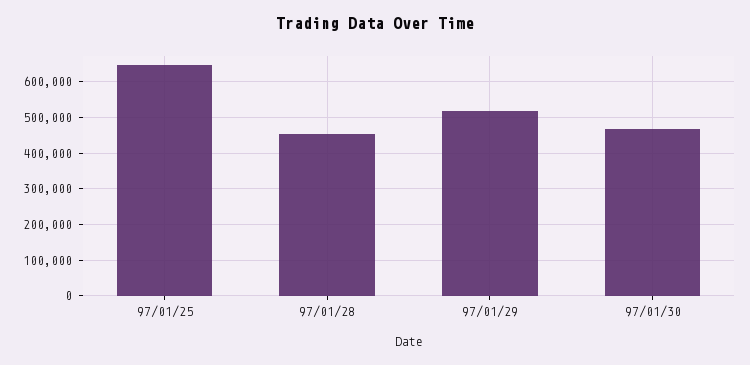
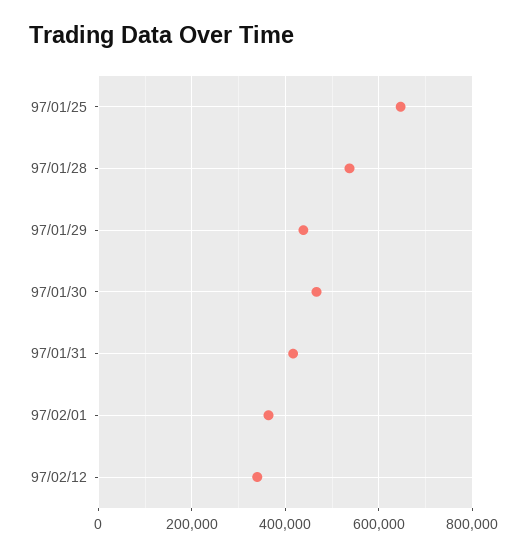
97/01/28: 460000 -> 540000
97/01/29: 520000 -> 440000
97/01/31: none -> 420000
97/02/01: none -> 360000
97/02/12: none -> 340000

